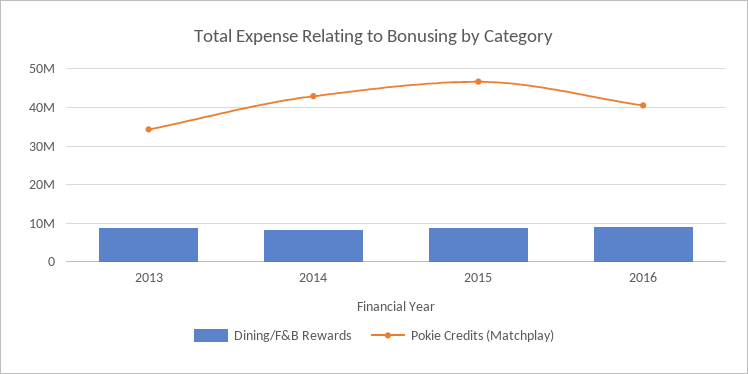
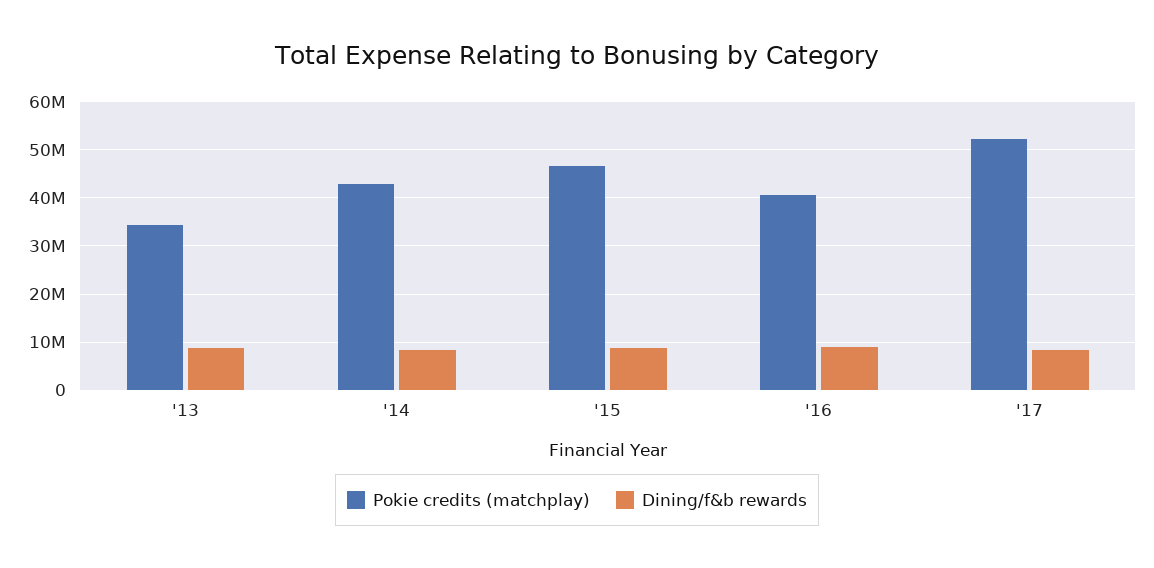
Pokie Credits (Matchplay), '17: none -> 52000000
Dining/F&B Rewards, '17: none -> 8000000

